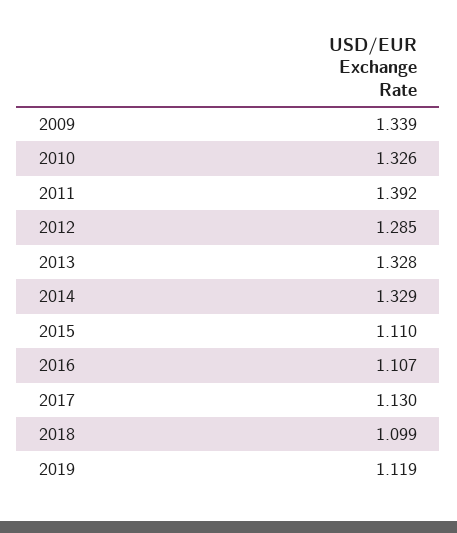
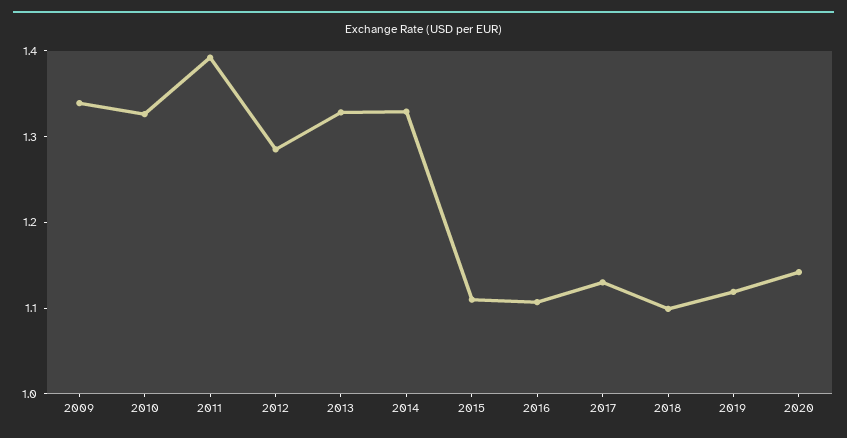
2020: none -> 1.14

